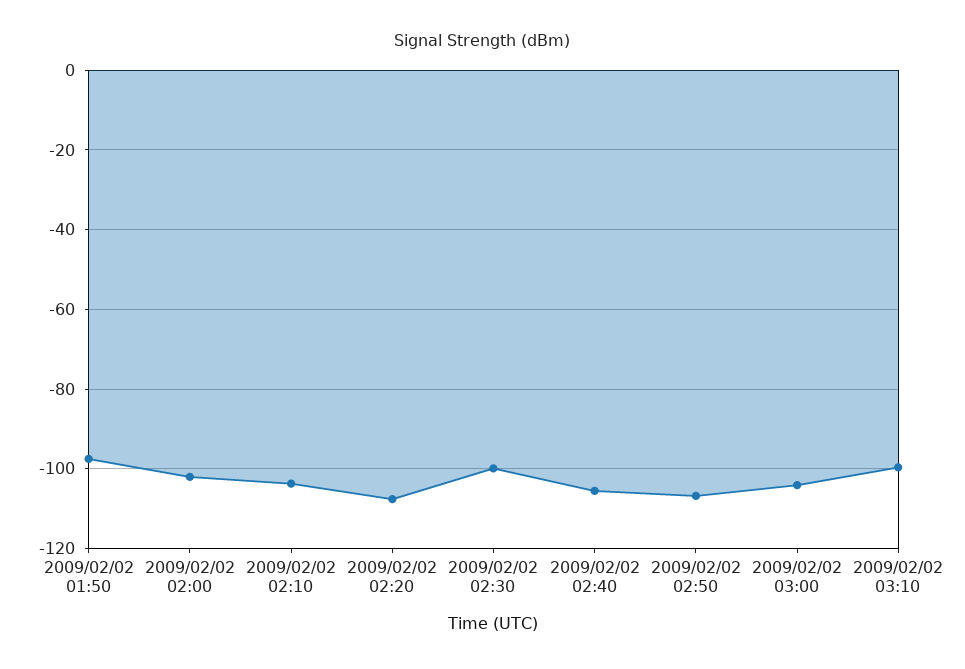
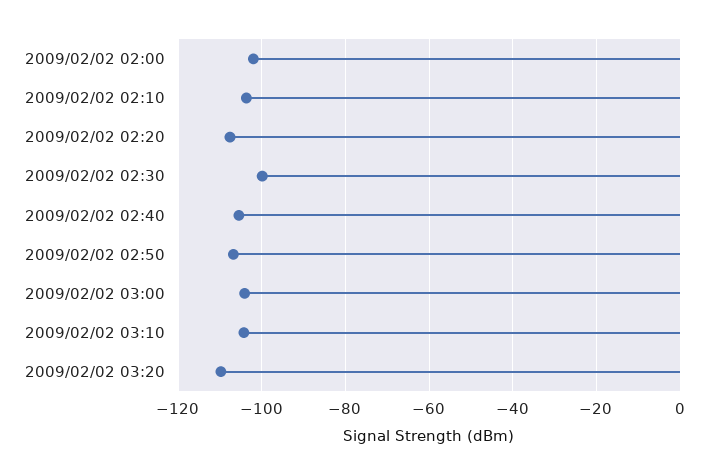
2009/02/02 01:50: -98 -> none
2009/02/02 03:10: -100 -> -104
2009/02/02 03:20: none -> -110

